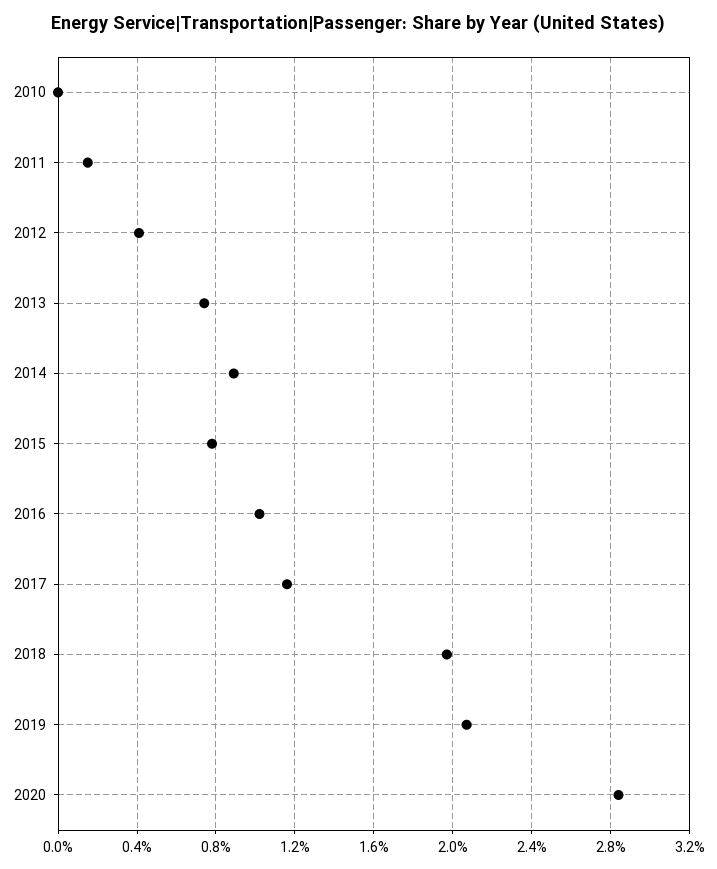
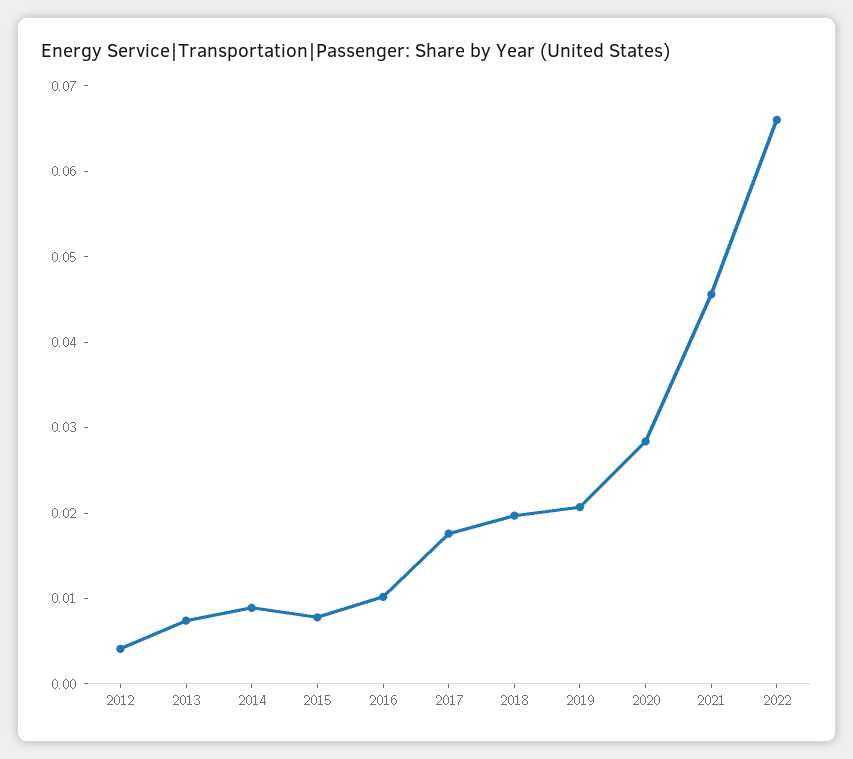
2010: 0 -> none
2011: 0.0015 -> none
2017: 0.0115 -> 0.018
2021: none -> 0.046
2022: none -> 0.066

